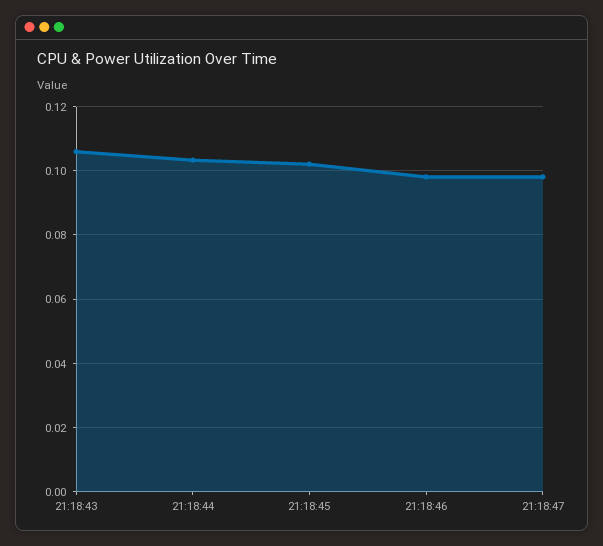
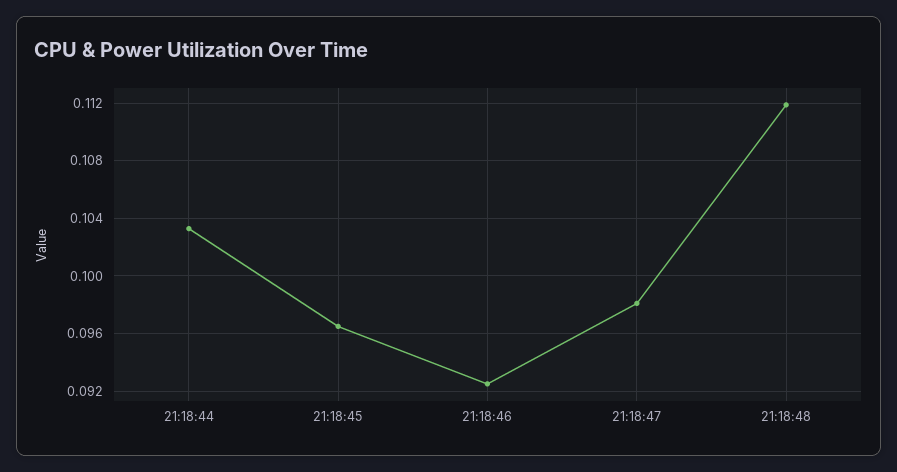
21:18:43: 0.106 -> none
21:18:45: 0.102 -> 0.0965
21:18:46: 0.098 -> 0.0925
21:18:48: none -> 0.112

